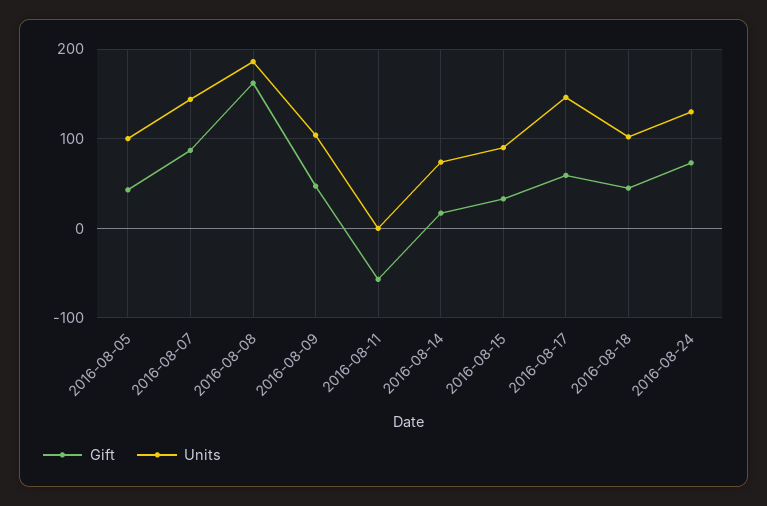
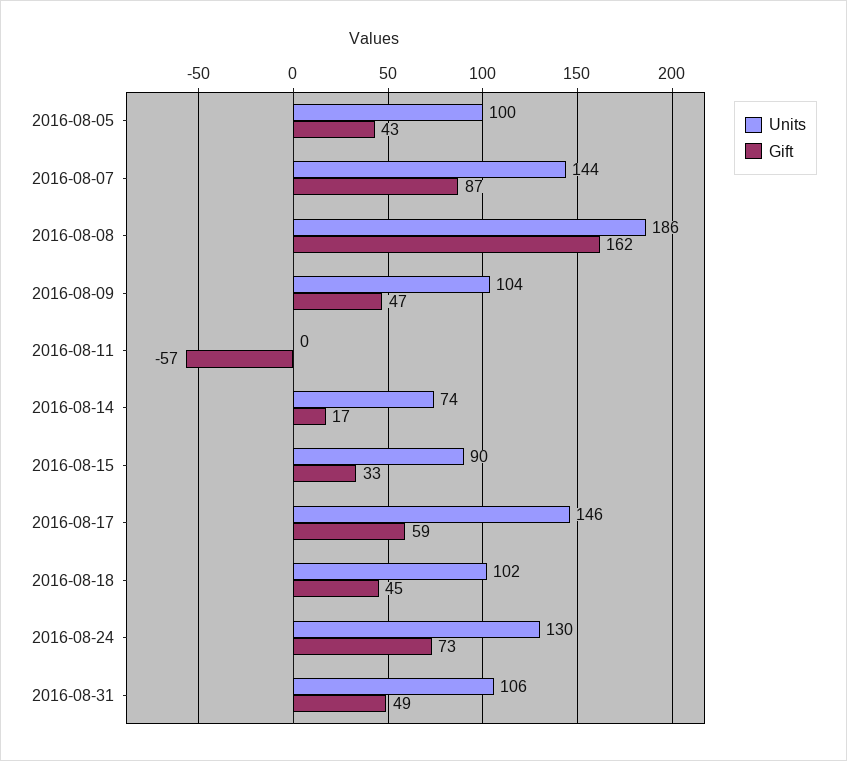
Units, 2016-08-31: none -> 106
Gift, 2016-08-31: none -> 49

